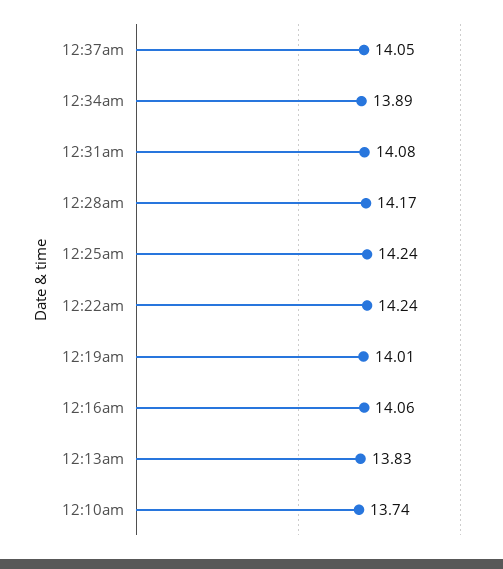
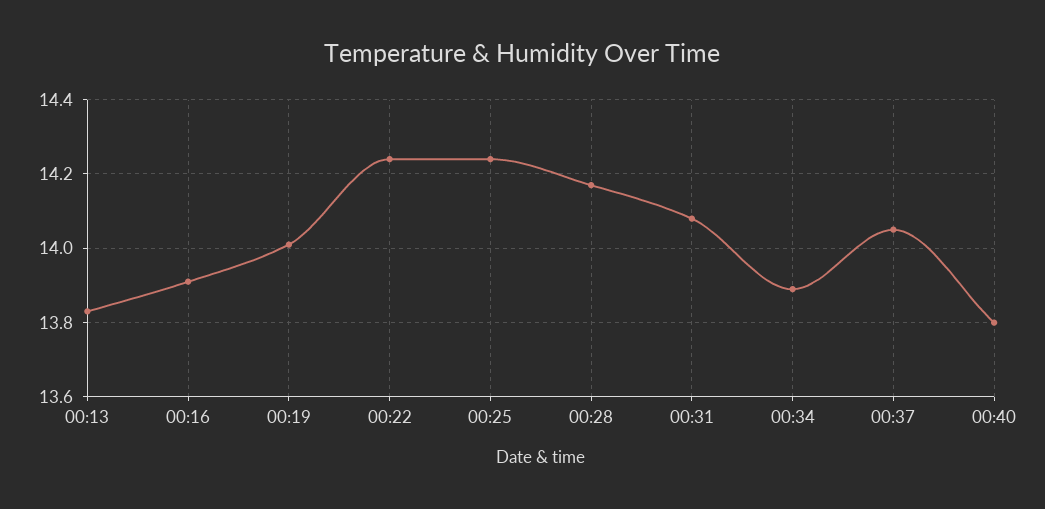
12:16am: 14.06 -> 13.9
12:10am: 13.74 -> none
00:40: none -> 13.8

